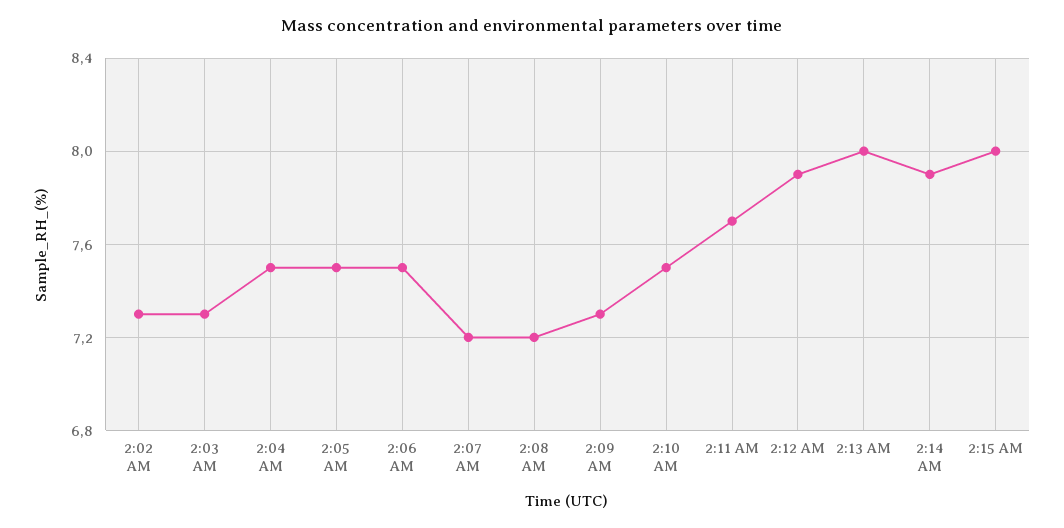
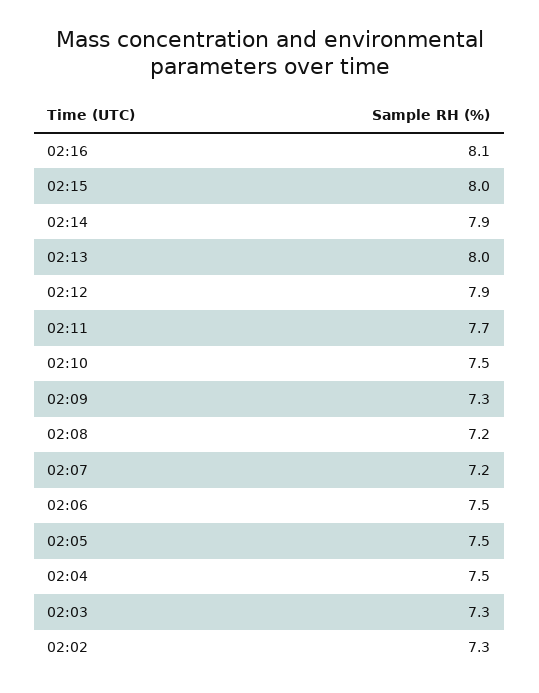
02:16: none -> 8.1

